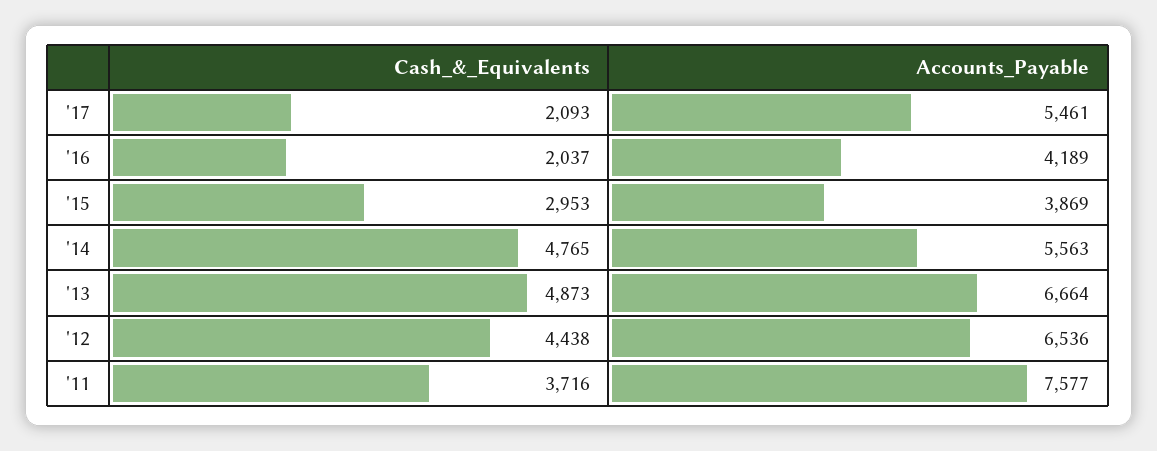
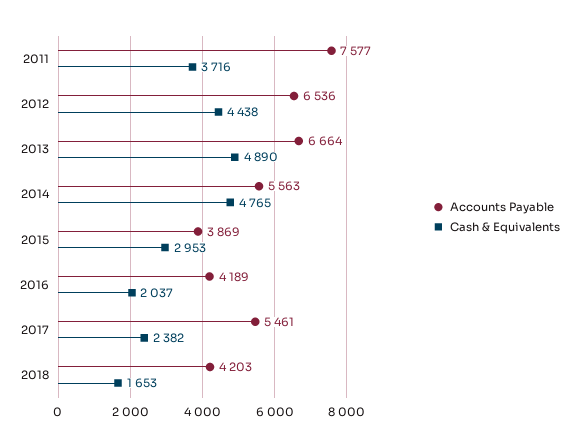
Cash_&_Equivalents, '17: 2093 -> 2382
Cash_&_Equivalents, '13: 4873 -> 4890
Accounts_Payable, 2018: none -> 4203
Cash_&_Equivalents, 2018: none -> 1653

